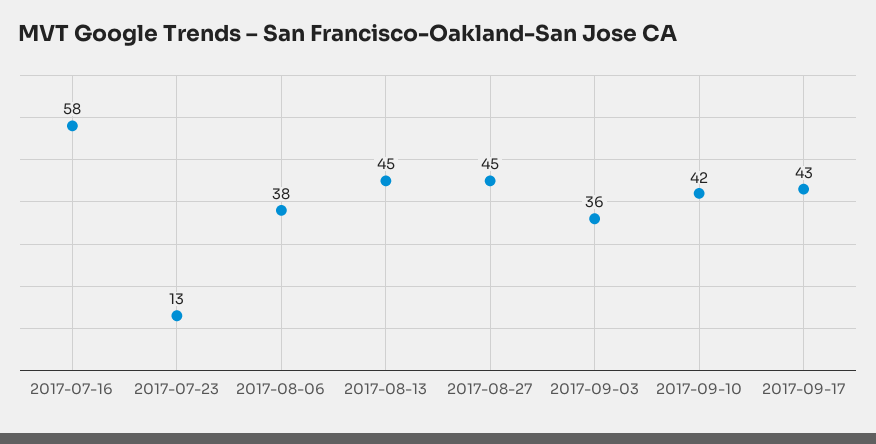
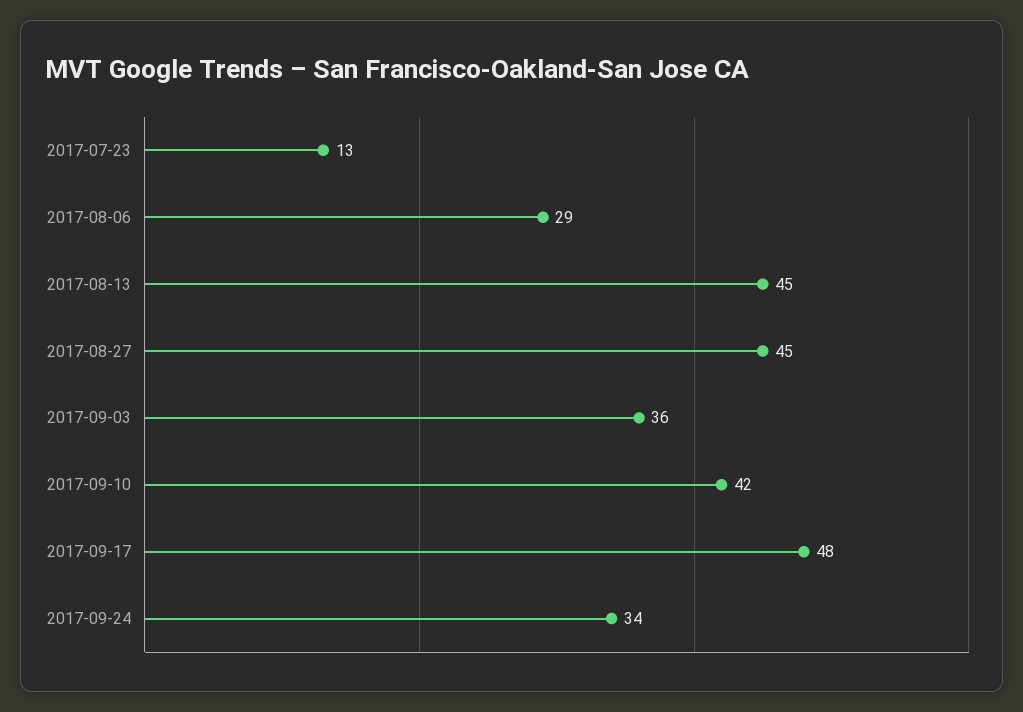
2017-07-16: 58 -> none
2017-08-06: 38 -> 29
2017-09-17: 43 -> 48
2017-09-24: none -> 34

